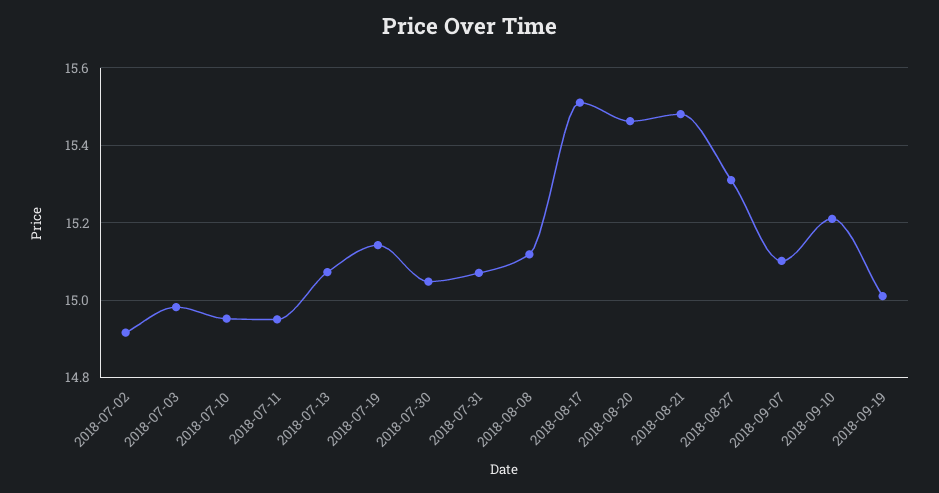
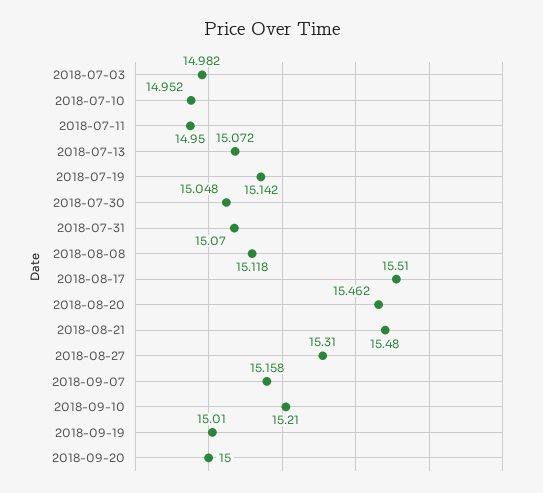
2018-07-02: 14.92 -> none
2018-09-07: 15.1 -> 15.158
2018-09-20: none -> 15

